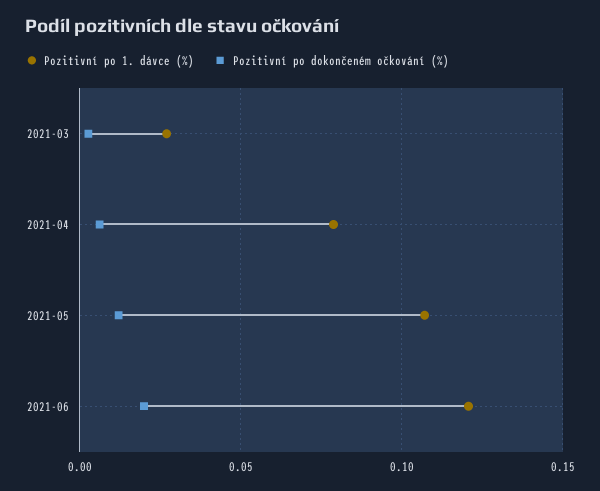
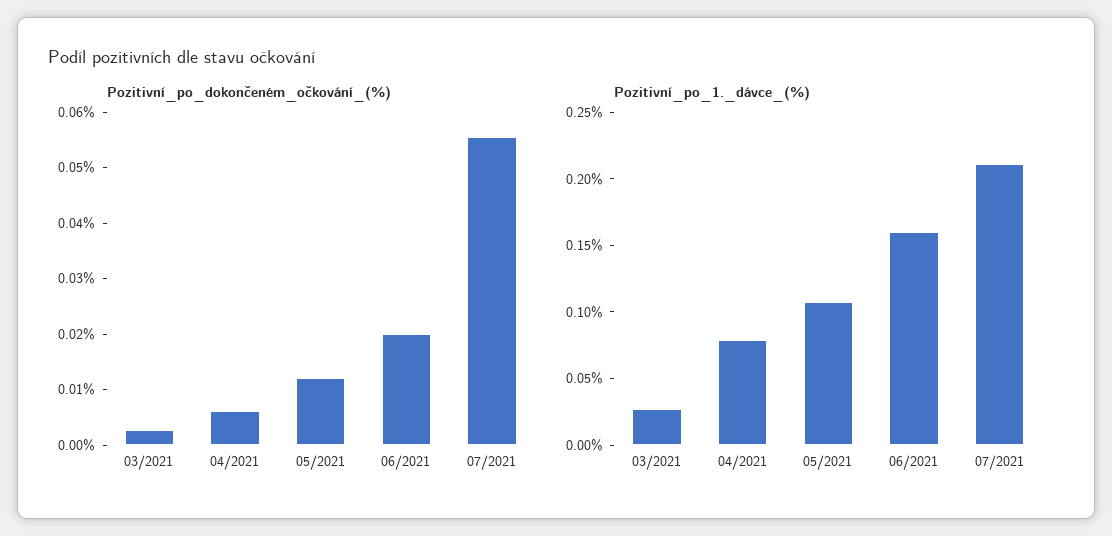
Pozitivní po 1. dávce (%), 2021-06: 0.12 -> 0.16
Pozitivní po dokončeném očkování (%), 07/2021: none -> 0.056
Pozitivní po 1. dávce (%), 07/2021: none -> 0.21

